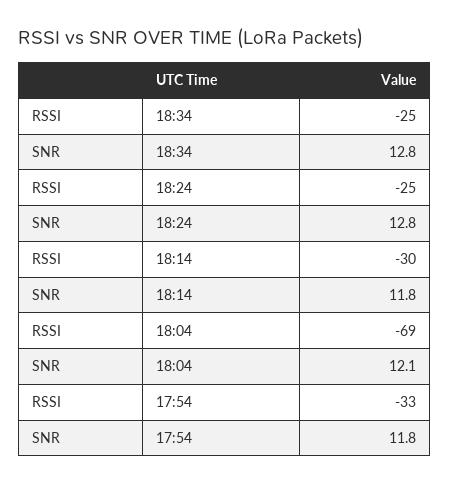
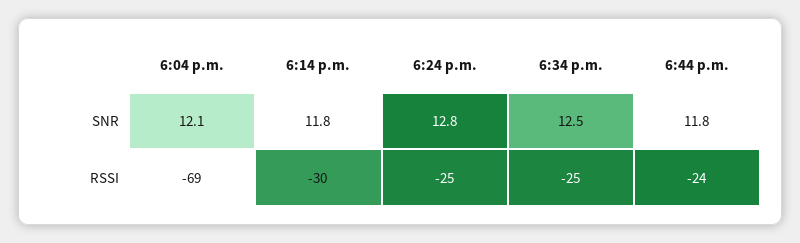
SNR, 18:34: 12.8 -> 12.5
RSSI, 17:54: -33 -> none
SNR, 17:54: 11.8 -> none
SNR, 6:44 p.m.: none -> 11.8
RSSI, 6:44 p.m.: none -> -24

